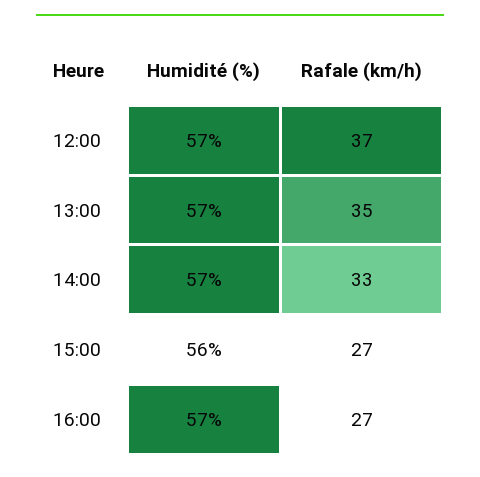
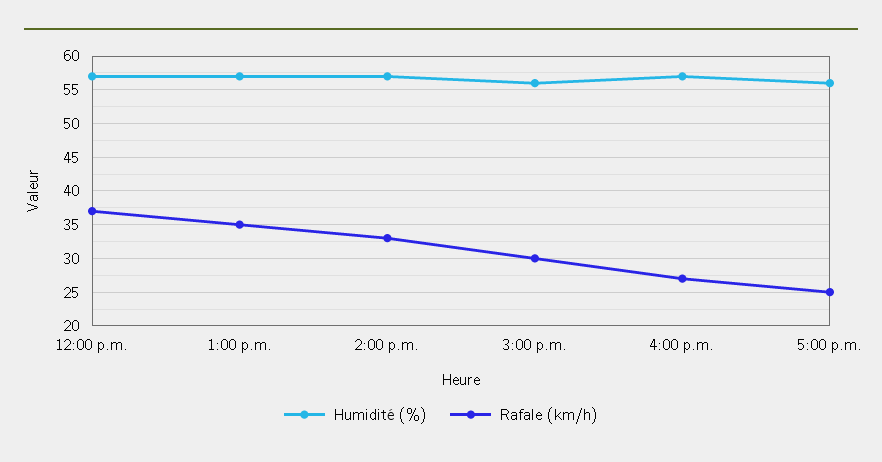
Rafale (km/h), 15:00: 27 -> 30
Humidité (%), 5:00 p.m.: none -> 56
Rafale (km/h), 5:00 p.m.: none -> 25

